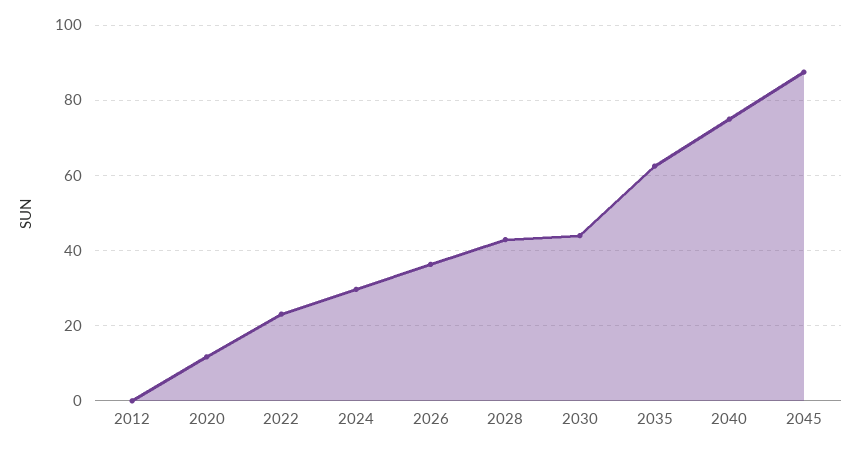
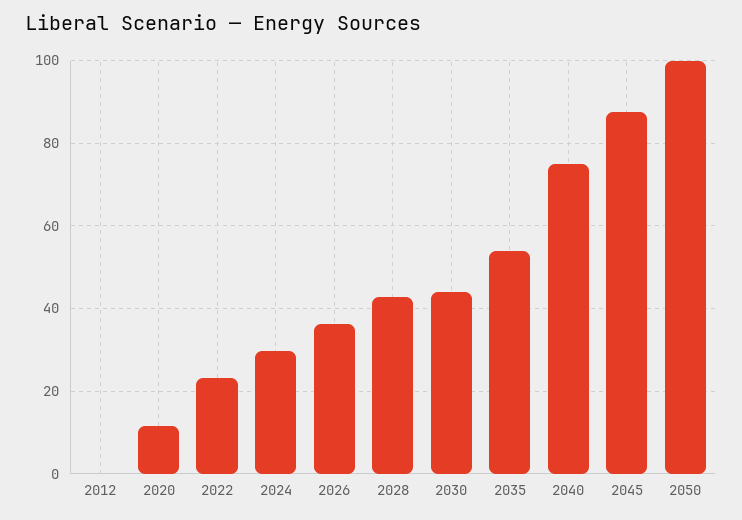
2035: 62 -> 54
2050: none -> 100

